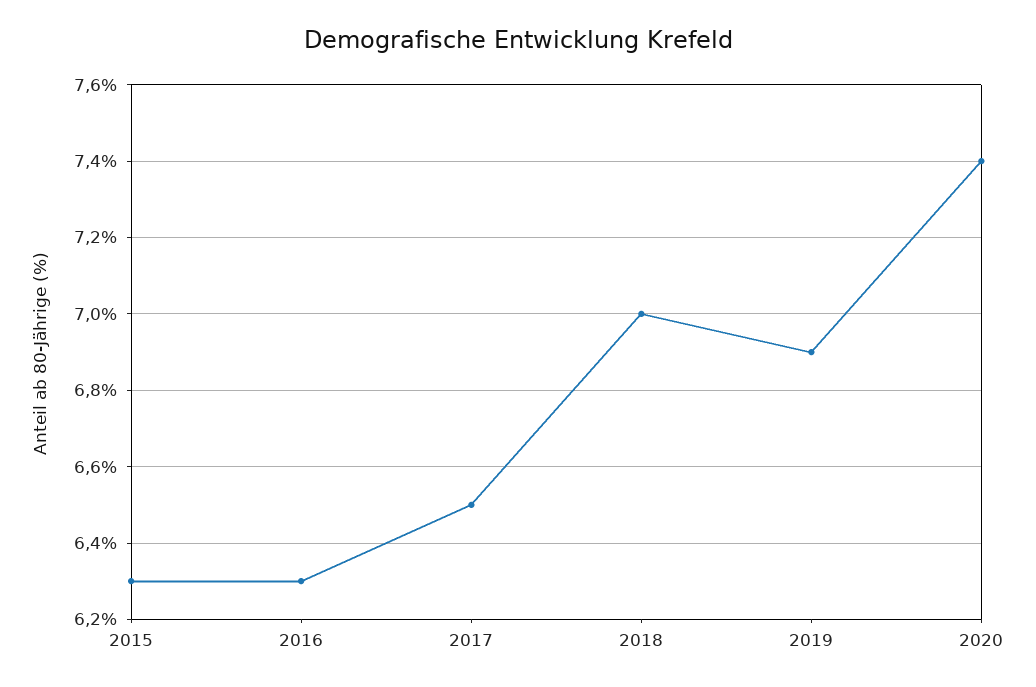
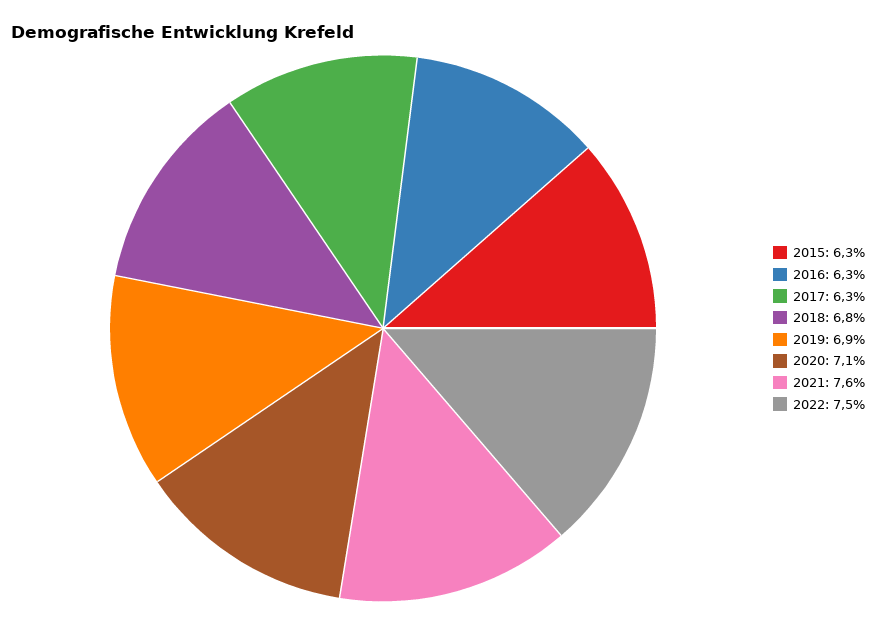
2017: 6.5 -> 6.3
2018: 7 -> 6.8
2020: 7.4 -> 7.1
2021: none -> 7.6
2022: none -> 7.5

